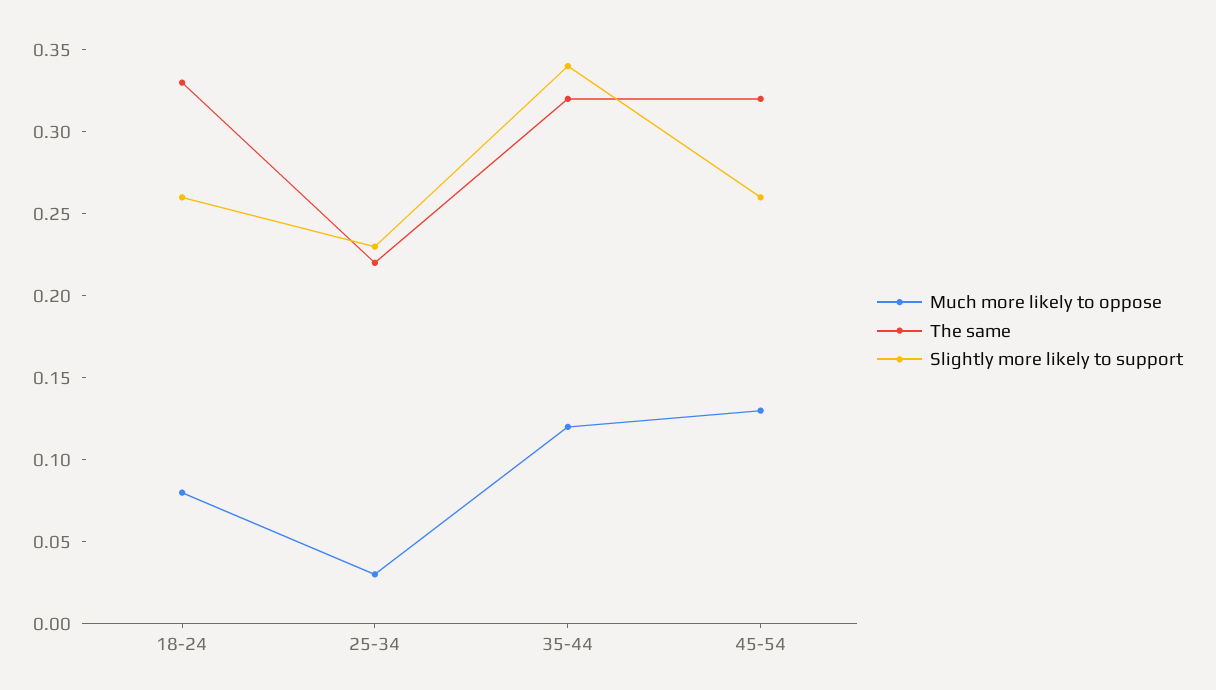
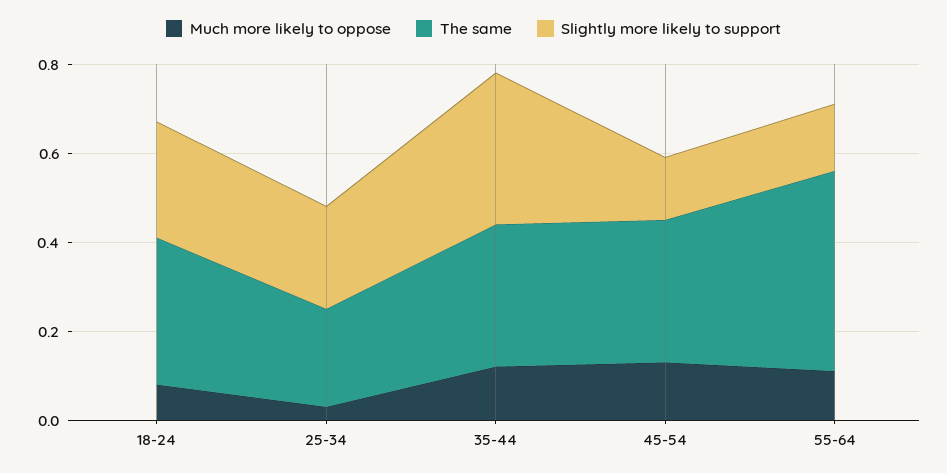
Slightly more likely to support, 45-54: 0.26 -> 0.15
Much more likely to oppose, 55-64: none -> 0.1
The same, 55-64: none -> 0.45
Slightly more likely to support, 55-64: none -> 0.15

